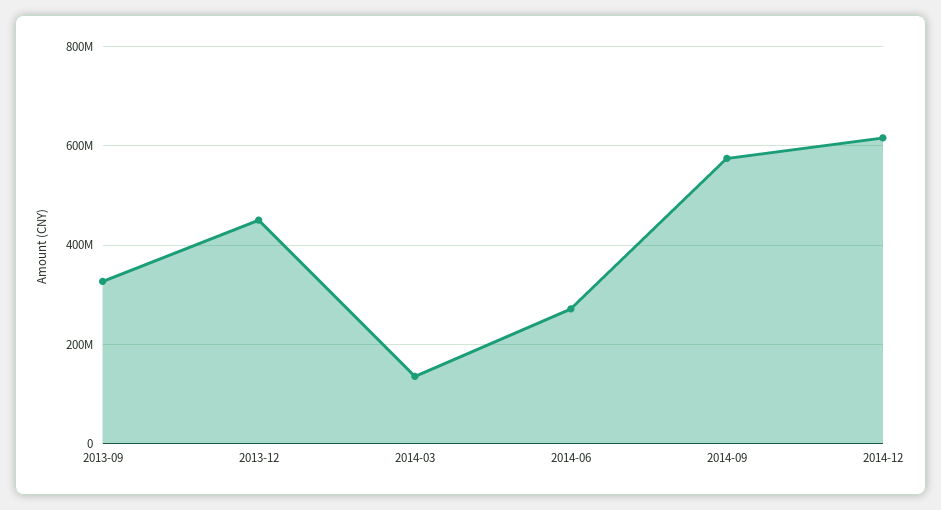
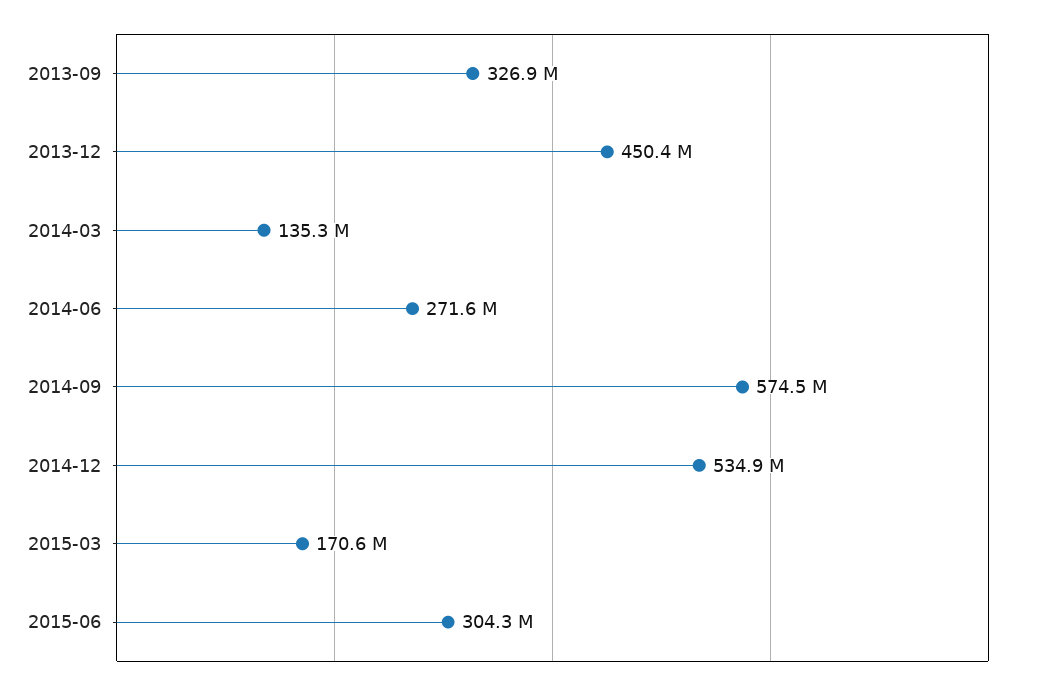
2014-12: 620000000 -> 534900000
2015-03: none -> 170600000
2015-06: none -> 304300000

